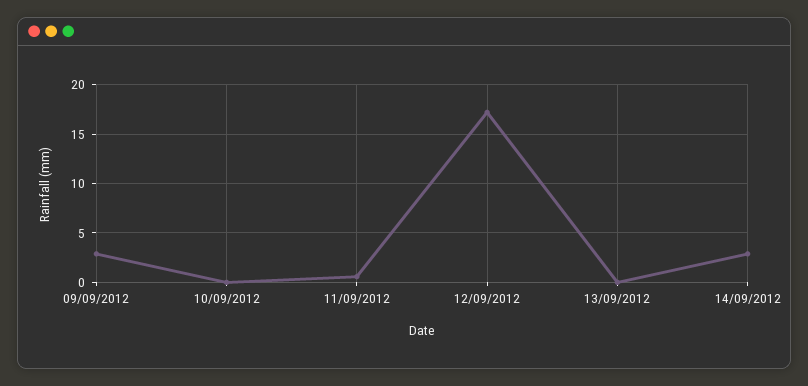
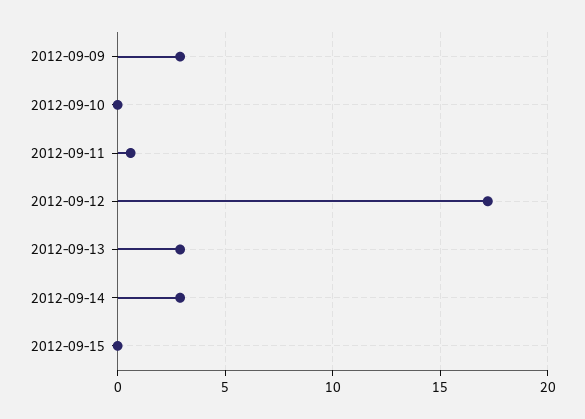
13/09/2012: 0 -> 3
2012-09-15: none -> 0

